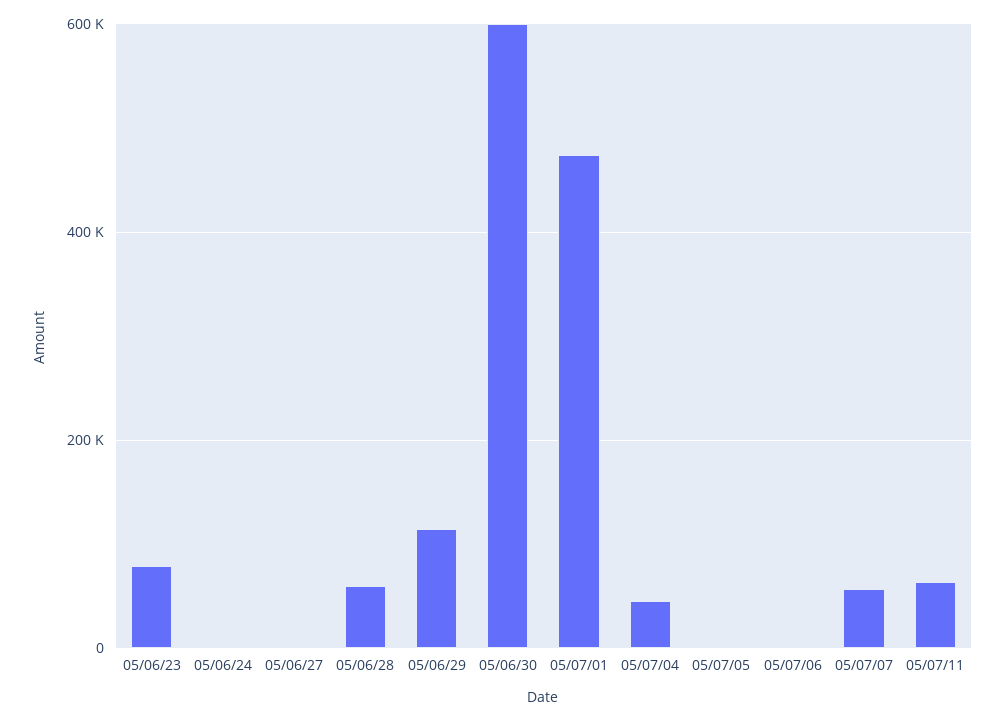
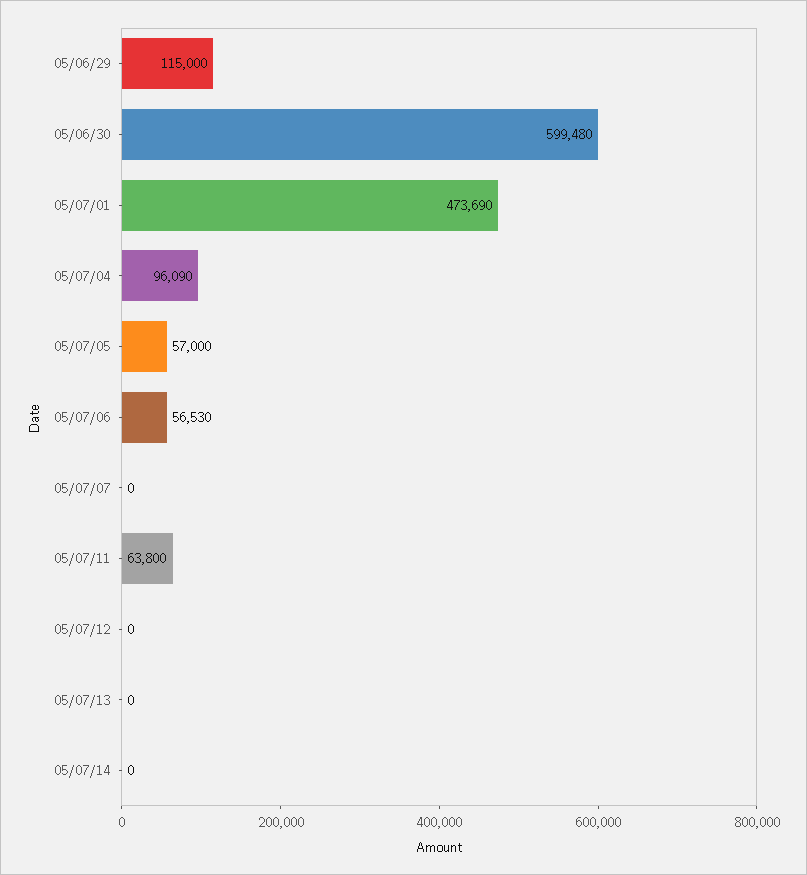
05/06/23: 80000 -> none
05/06/24: 0 -> none
05/06/27: 0 -> none
05/06/28: 60000 -> none
05/07/04: 40000 -> 96090
05/07/05: 0 -> 57000
05/07/06: 0 -> 56530
05/07/07: 60000 -> 0
05/07/12: none -> 0
05/07/13: none -> 0
05/07/14: none -> 0

